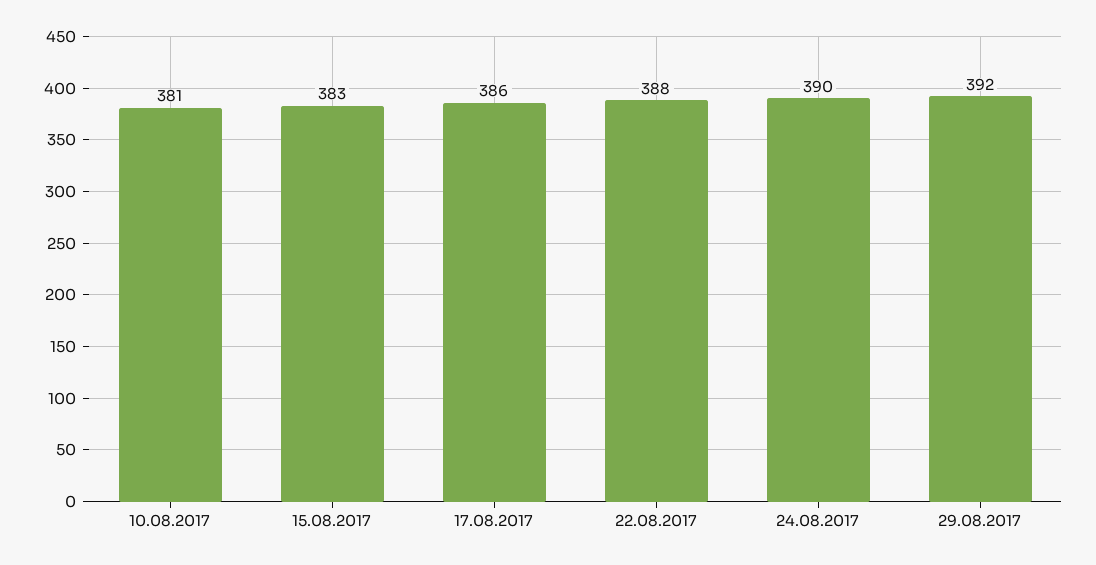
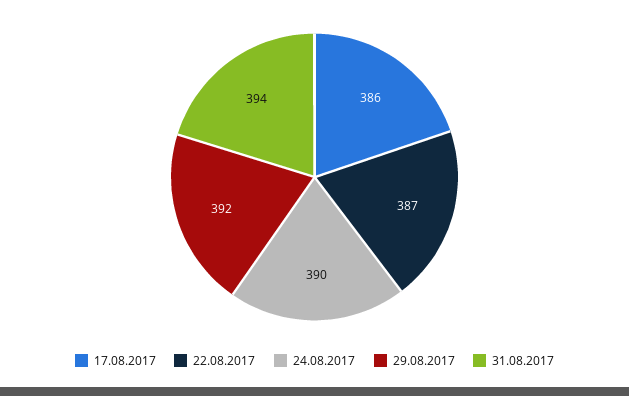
10.08.2017: 381 -> none
15.08.2017: 383 -> none
22.08.2017: 388 -> 387
31.08.2017: none -> 394

